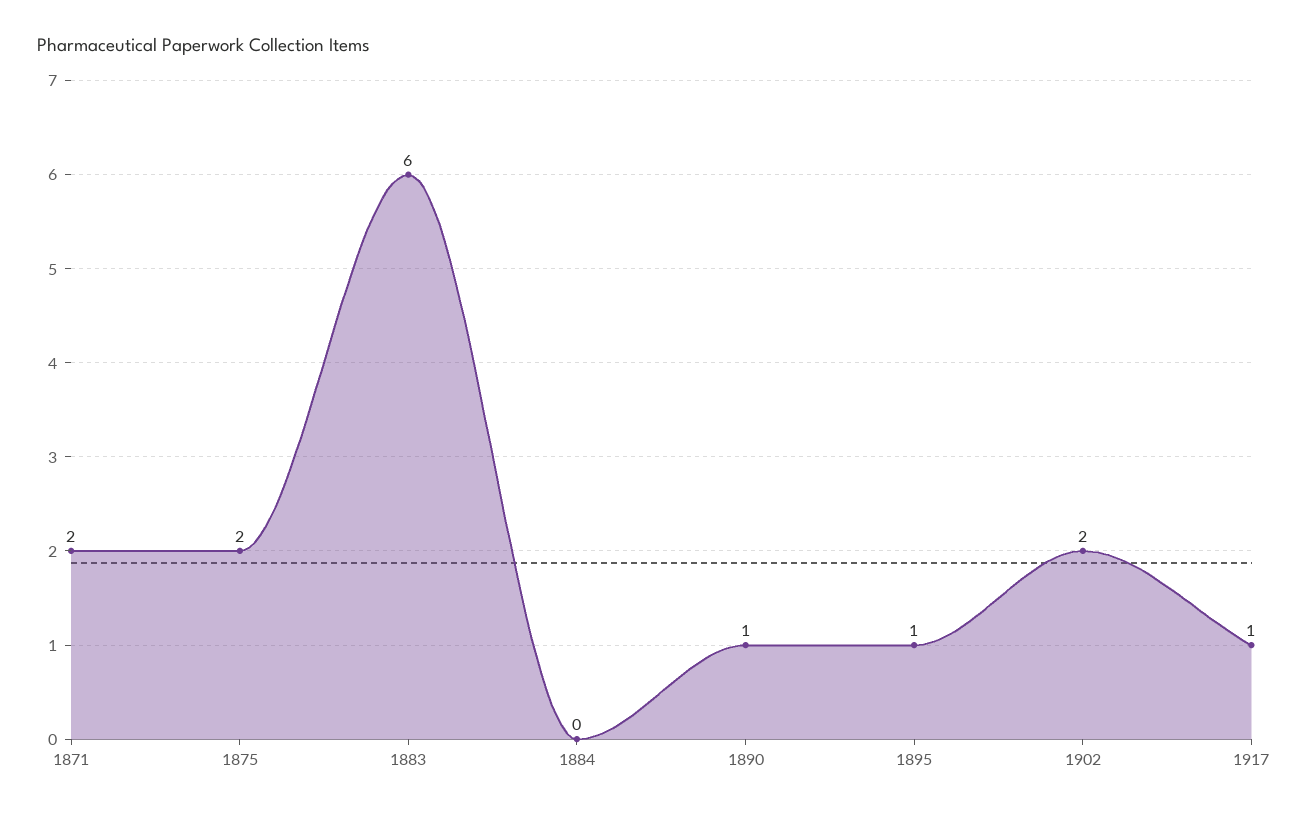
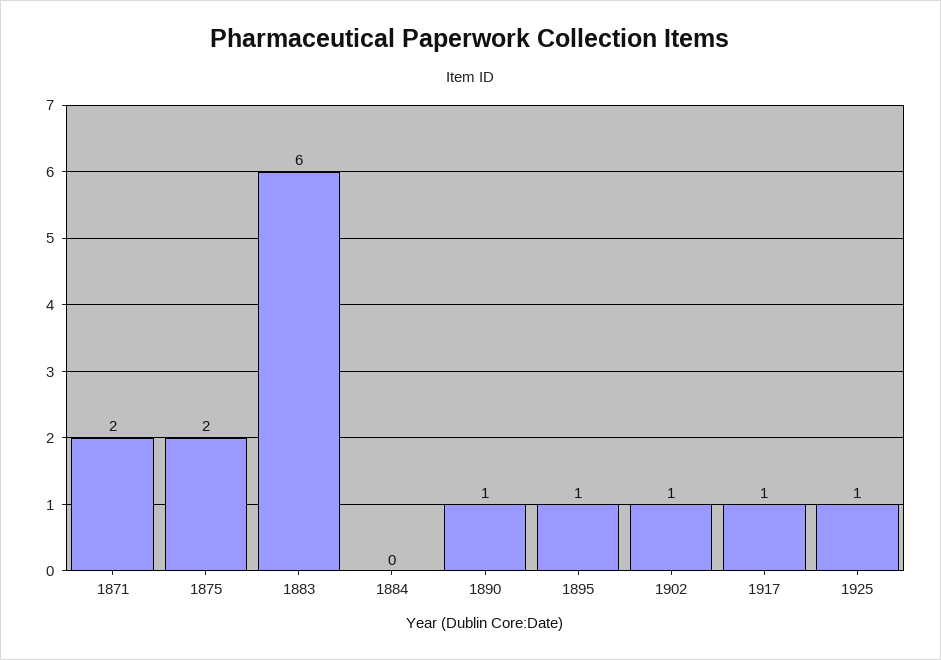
1902: 2 -> 1
1925: none -> 1

